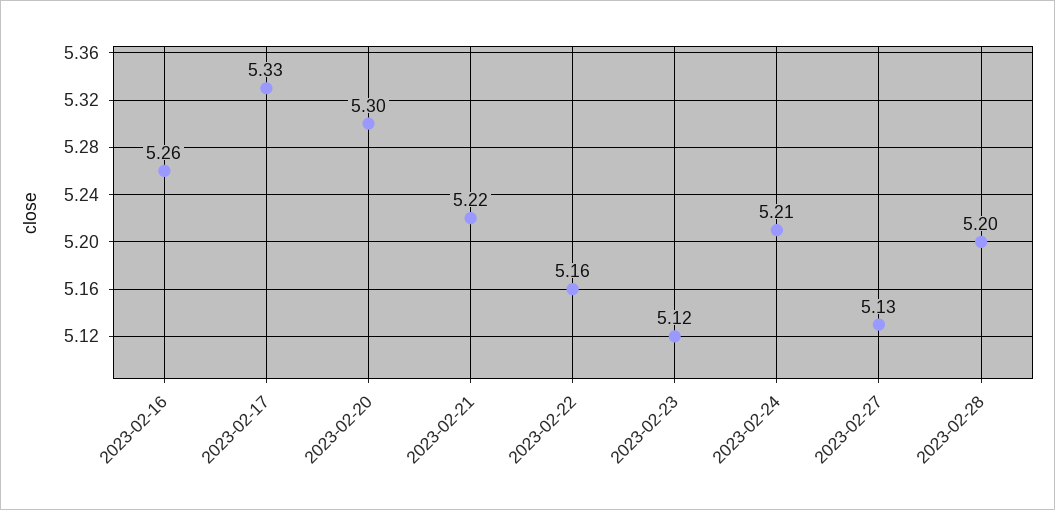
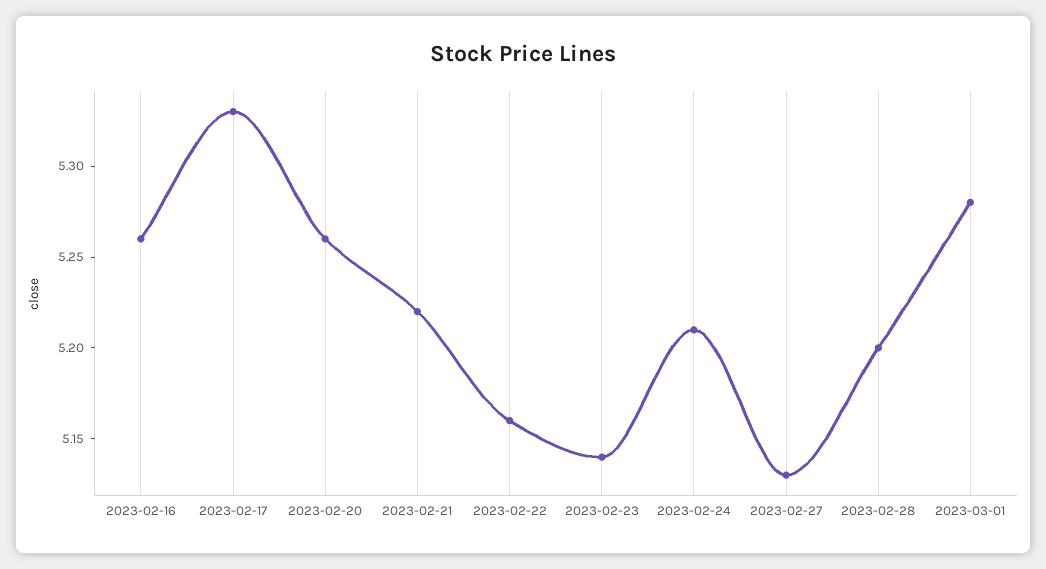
2023-02-20: 5.3 -> 5.26
2023-02-23: 5.12 -> 5.14
2023-03-01: none -> 5.28

